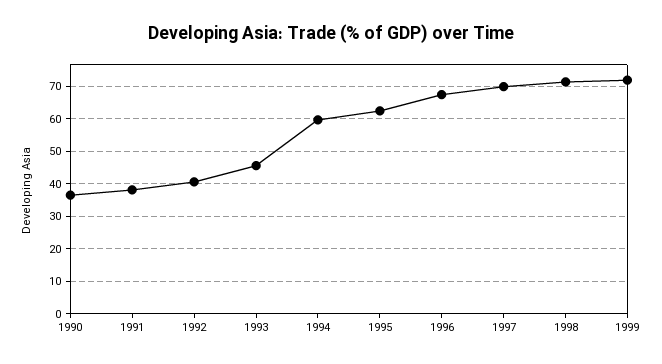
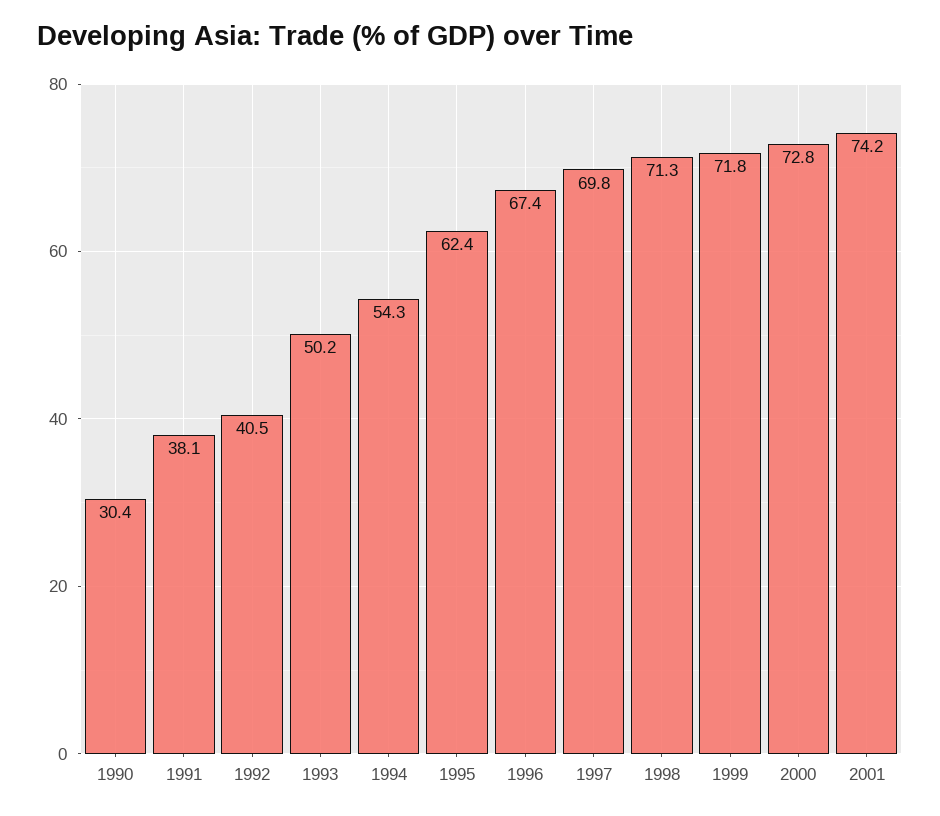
1990: 36 -> 30.4
1993: 46 -> 50.2
1994: 60 -> 54.3
2000: none -> 72.8
2001: none -> 74.2

